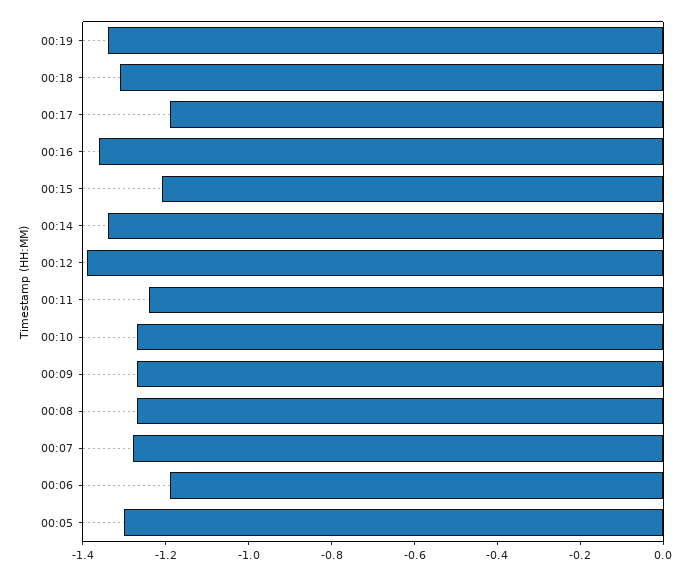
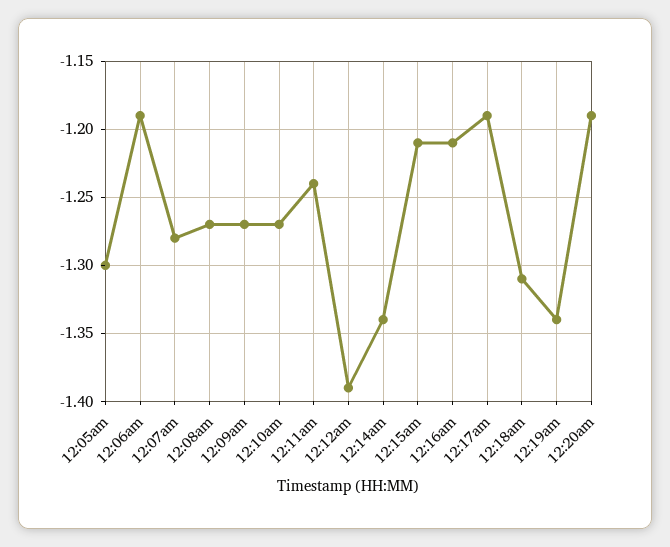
00:16: -1.35 -> -1.21
12:20am: none -> -1.19

